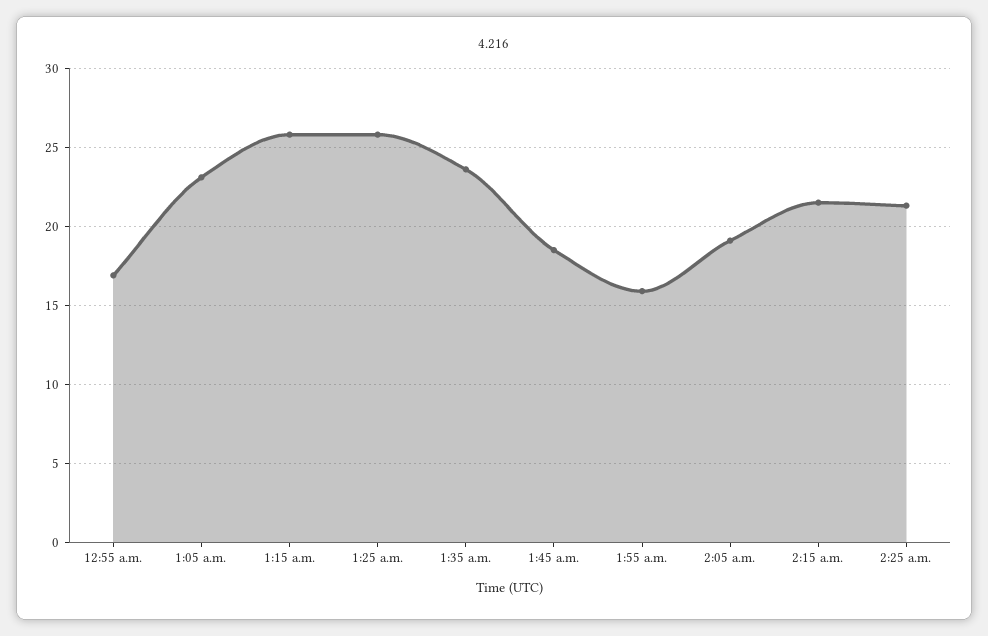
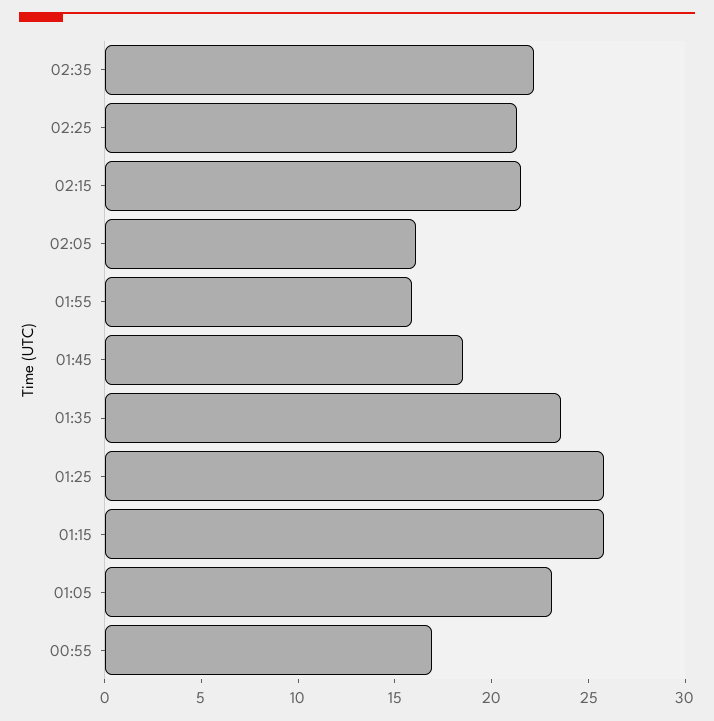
2:05 a.m.: 19 -> 16
02:35: none -> 22

